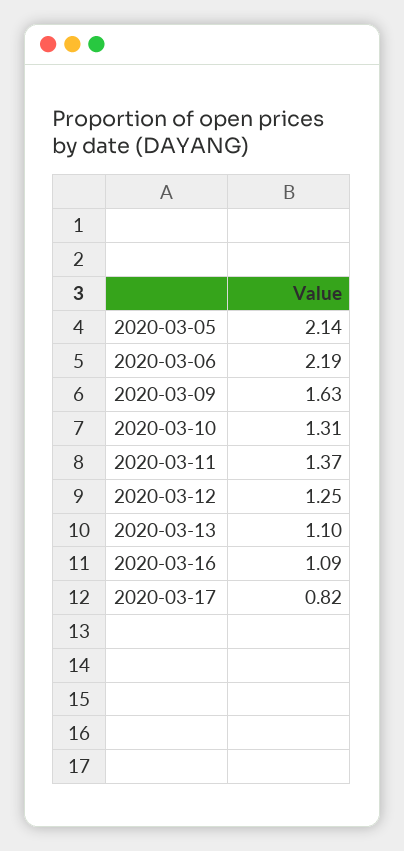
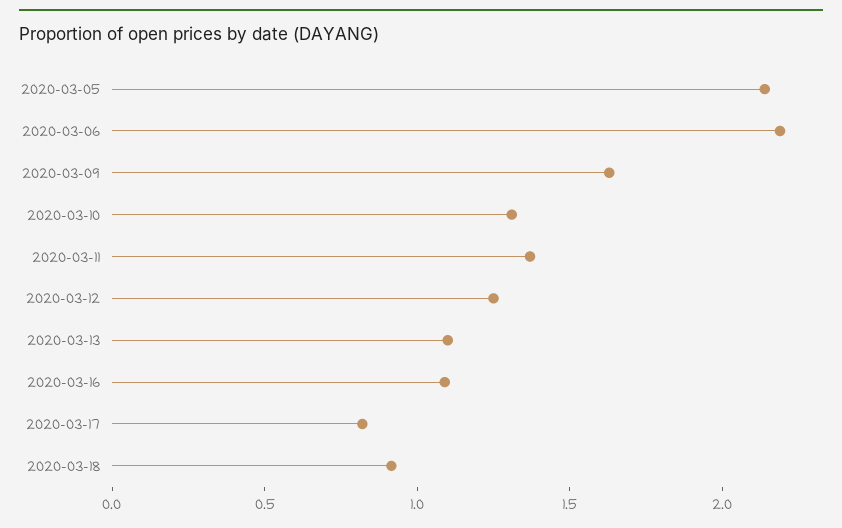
2020-03-18: none -> 0.9

